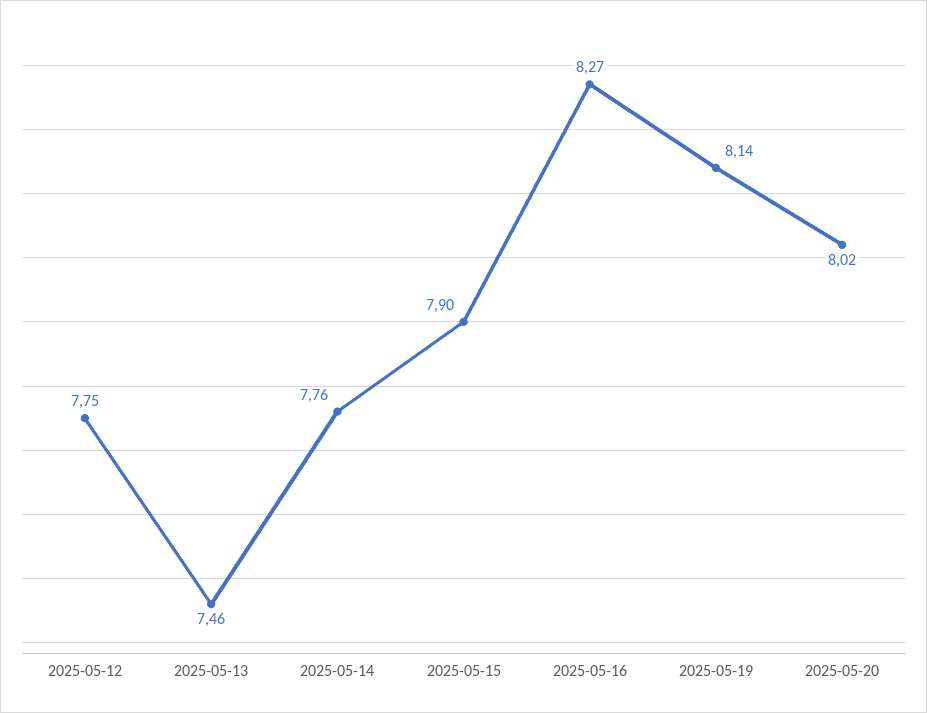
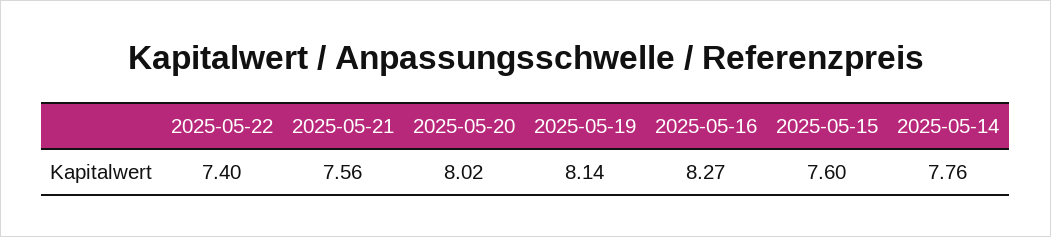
2025-05-12: 7.75 -> none
2025-05-13: 7.46 -> none
2025-05-15: 7.9 -> 7.6
2025-05-22: none -> 7.4
2025-05-21: none -> 7.56

